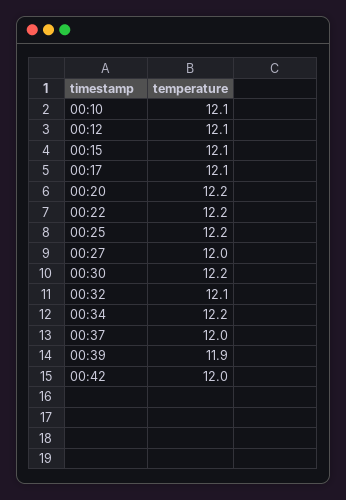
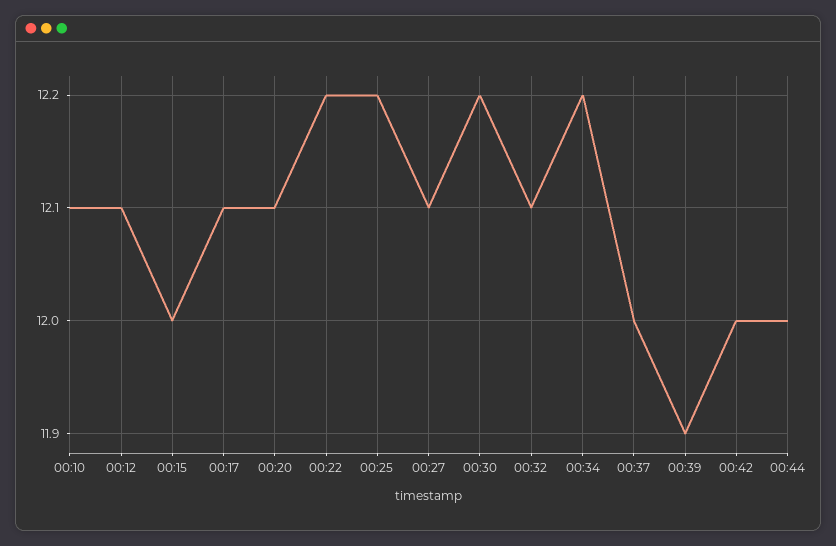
00:15: 12.1 -> 12
00:20: 12.2 -> 12.1
00:27: 12 -> 12.1
00:44: none -> 12

